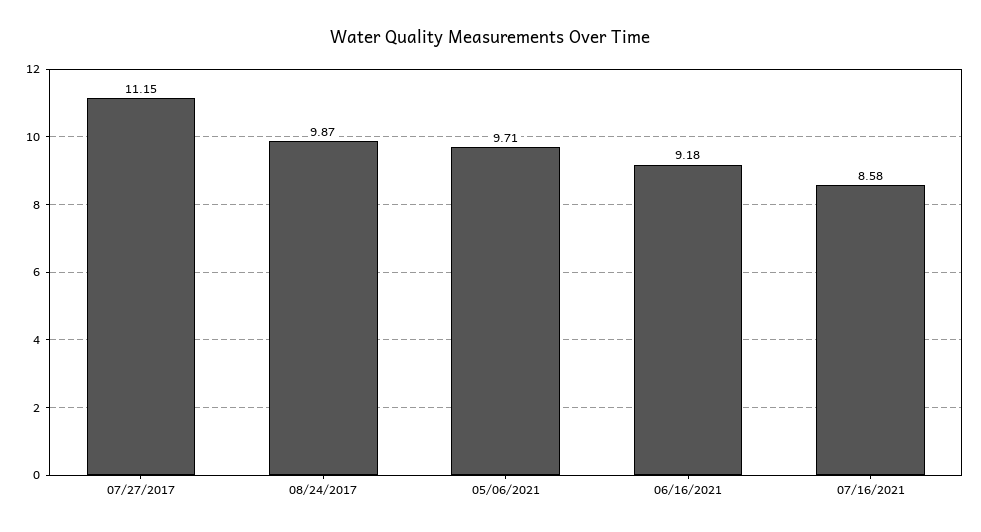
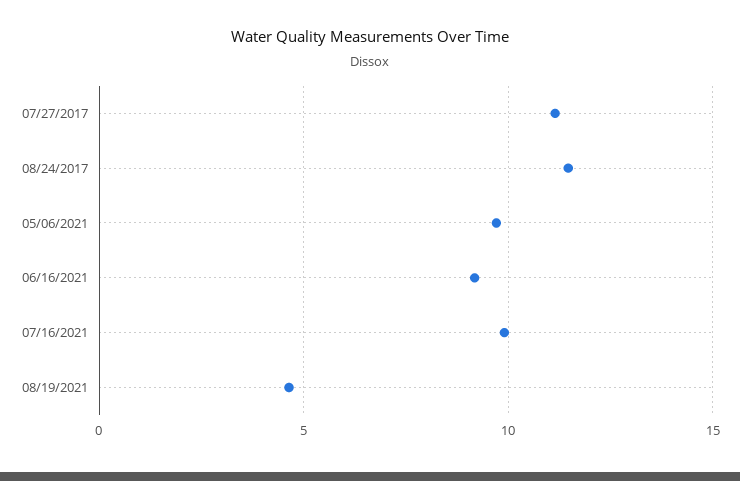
08/24/2017: 9.87 -> 11.5
07/16/2021: 8.58 -> 10
08/19/2021: none -> 4.5

